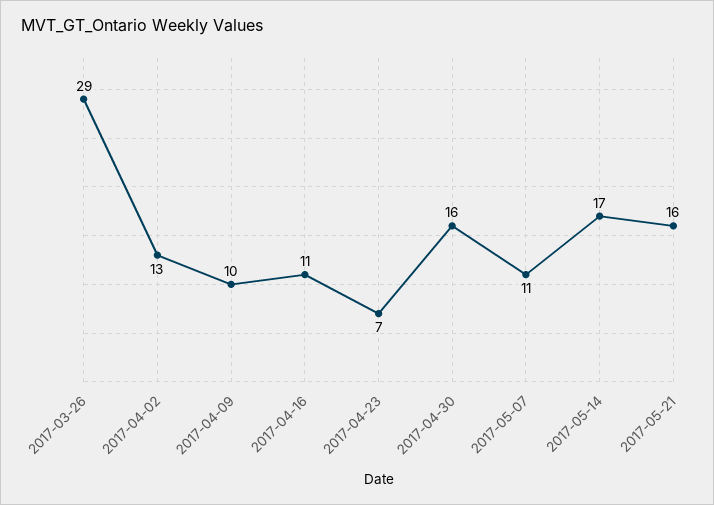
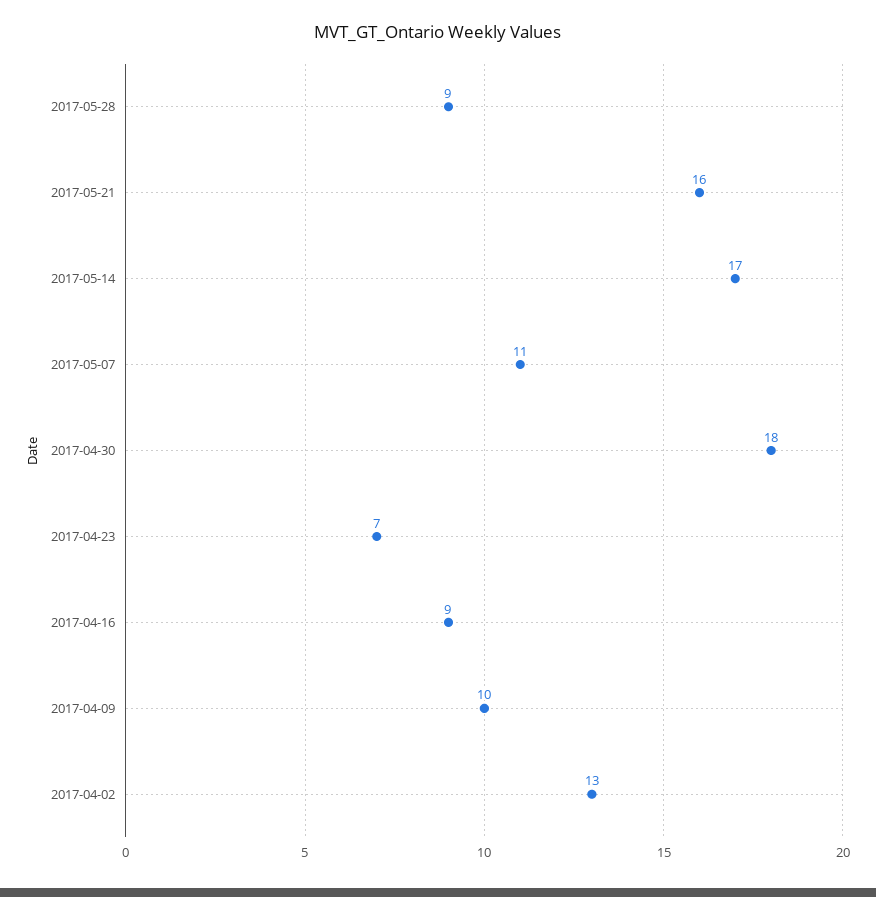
2017-03-26: 29 -> none
2017-04-16: 11 -> 9
2017-04-30: 16 -> 18
2017-05-28: none -> 9

